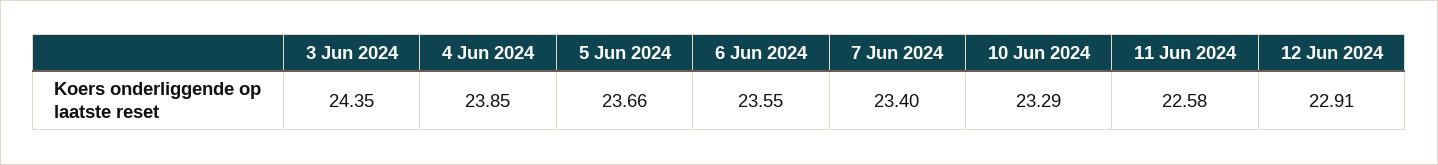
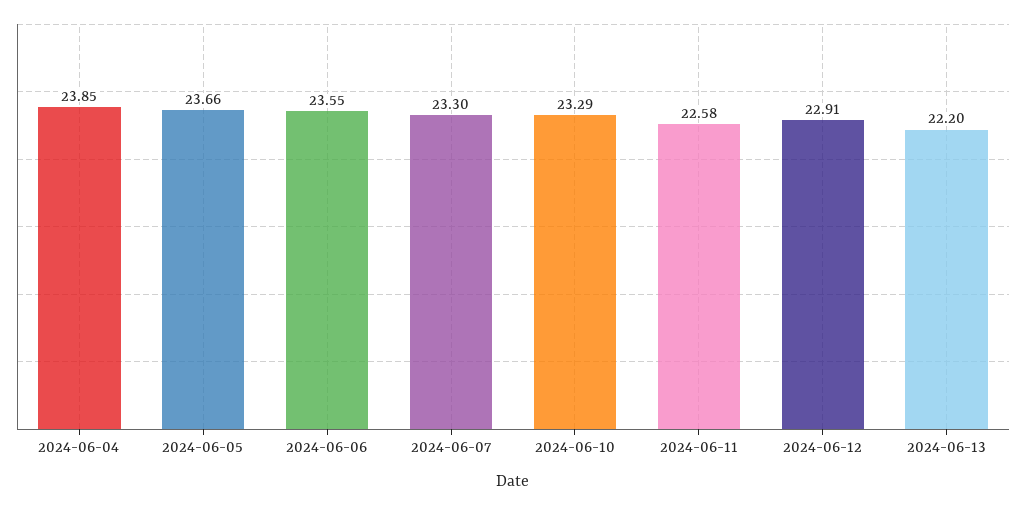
3 Jun 2024: 24.35 -> none
7 Jun 2024: 23.4 -> 23.3
2024-06-13: none -> 22.2

